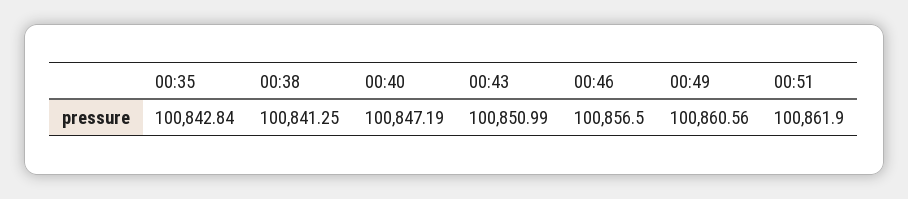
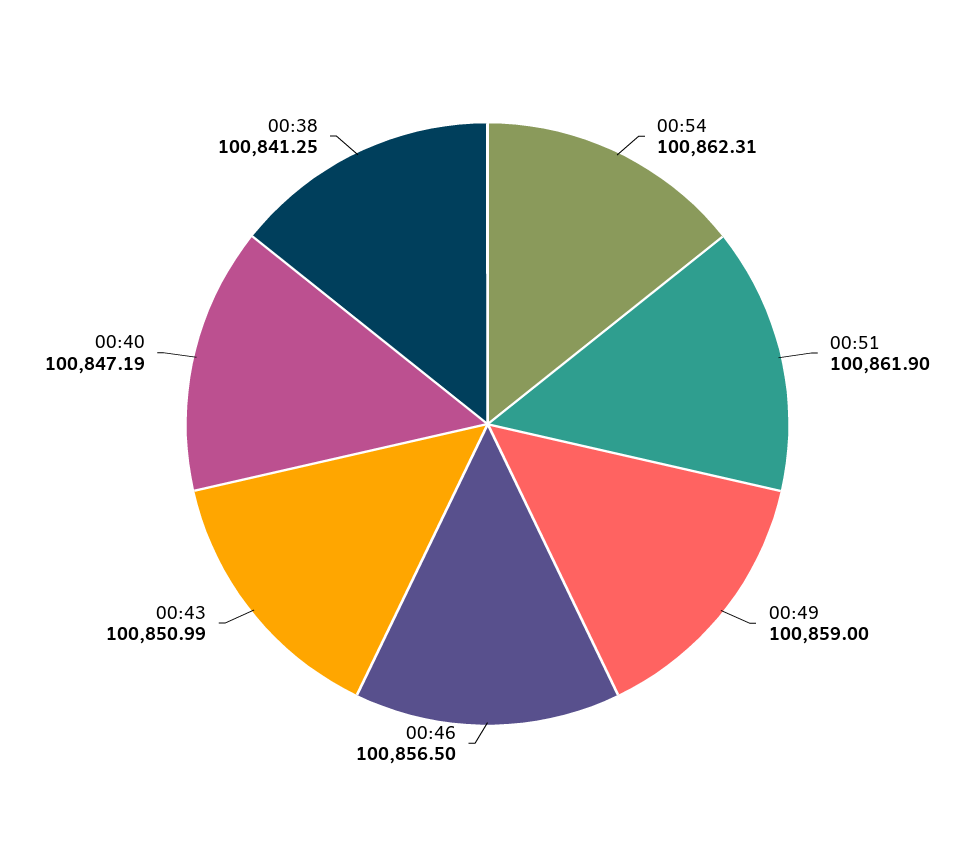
00:35: 100842.84 -> none
00:49: 100860.56 -> 100859
00:54: none -> 100862.31

